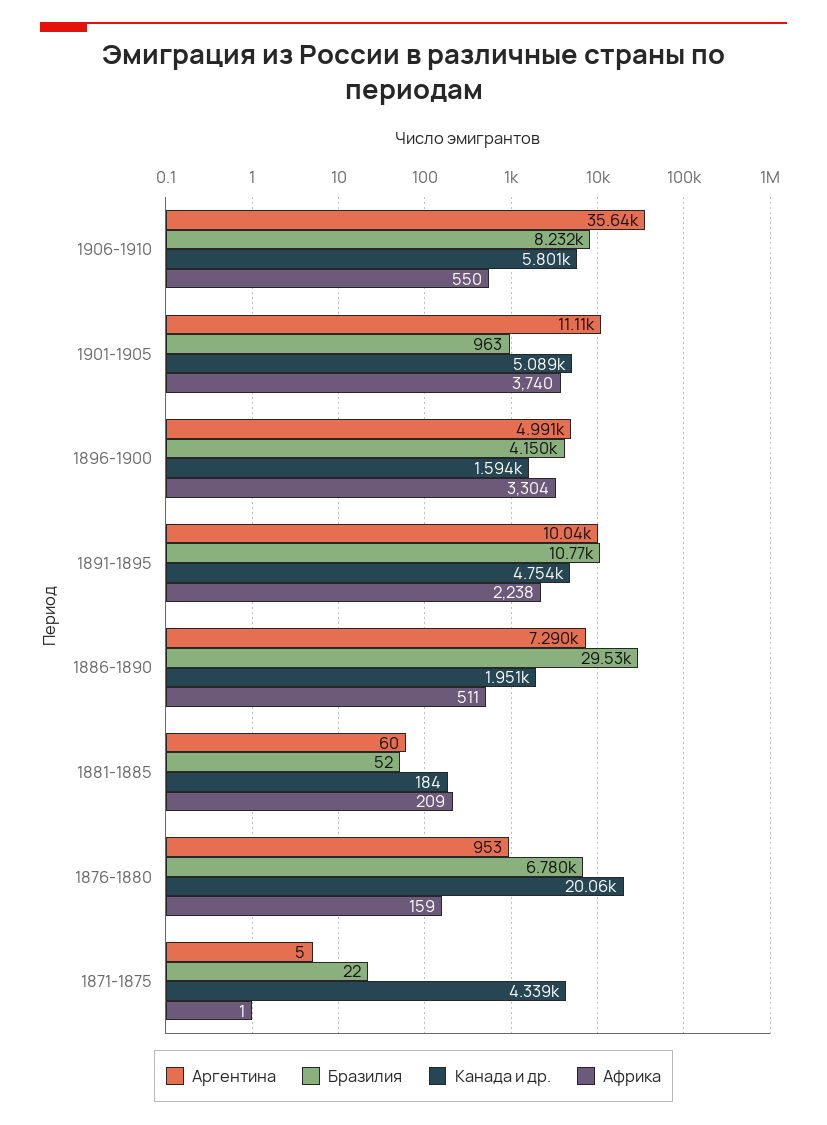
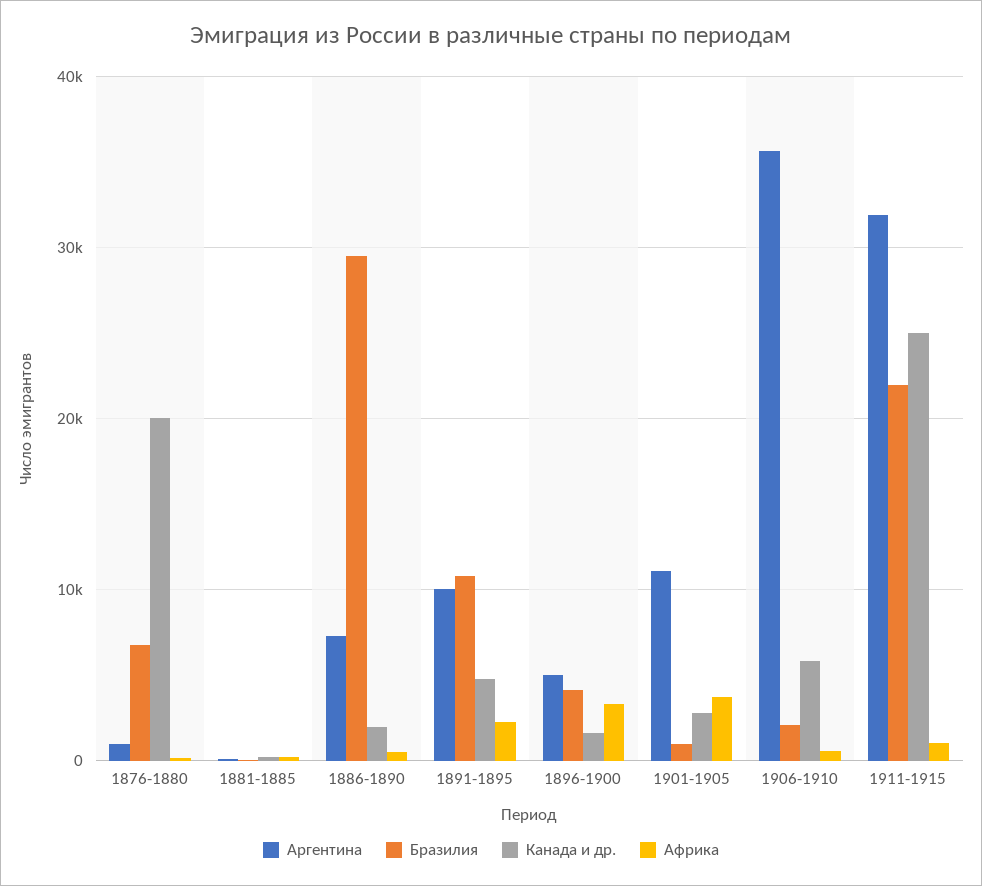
Бразилия, 1906-1910: 8232 -> 2000
Канада и др., 1901-1905: 5089 -> 3000
Аргентина, 1871-1875: 5 -> none
Бразилия, 1871-1875: 22 -> none
Канада и др., 1871-1875: 4339 -> none
Африка, 1871-1875: 1 -> none
Аргентина, 1911-1915: none -> 32000
Бразилия, 1911-1915: none -> 22000
Канада и др., 1911-1915: none -> 25000
Африка, 1911-1915: none -> 1000

